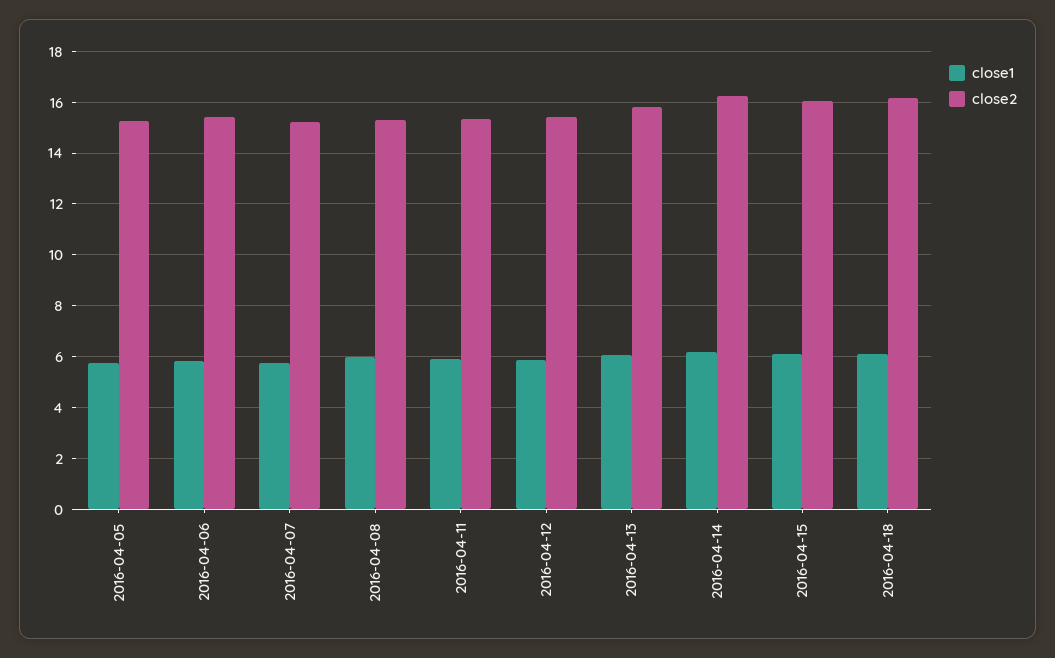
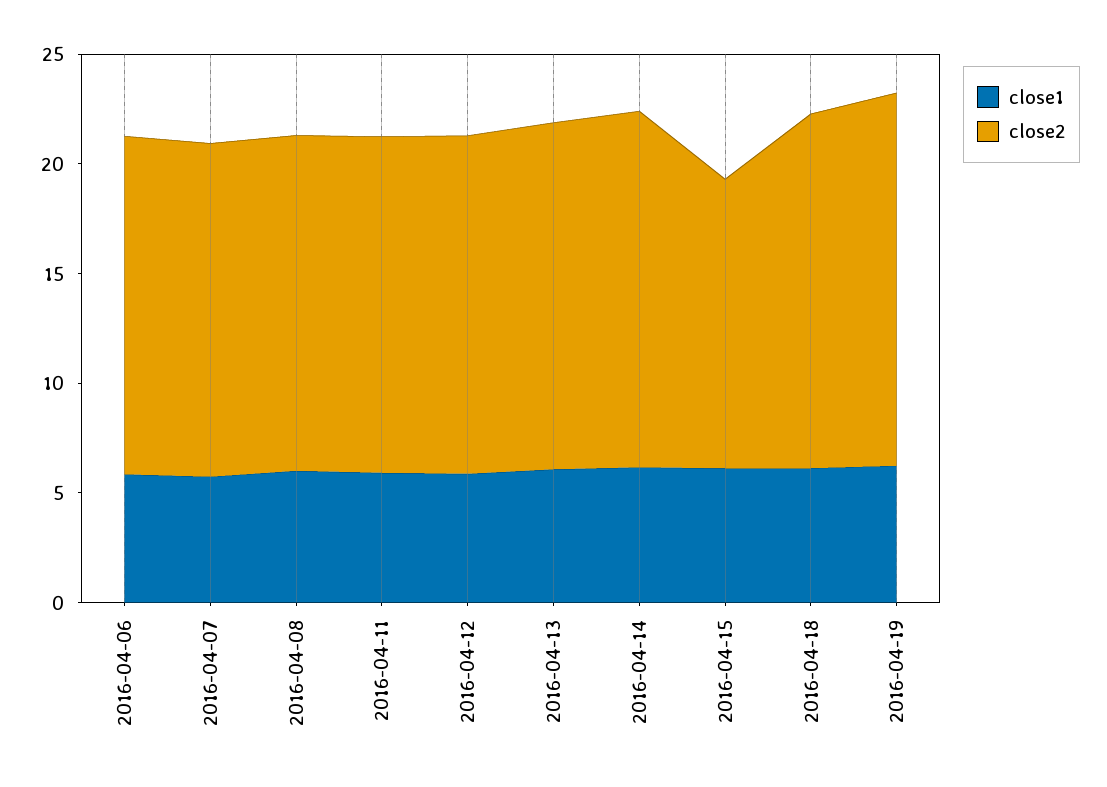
close1, 2016-04-05: 5.75 -> none
close2, 2016-04-05: 15.25 -> none
close2, 2016-04-15: 16 -> 13
close1, 2016-04-19: none -> 6
close2, 2016-04-19: none -> 17

